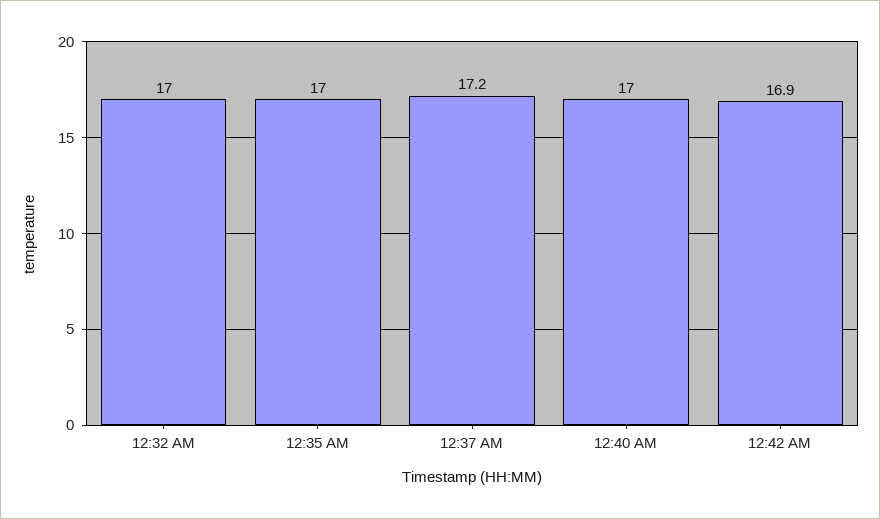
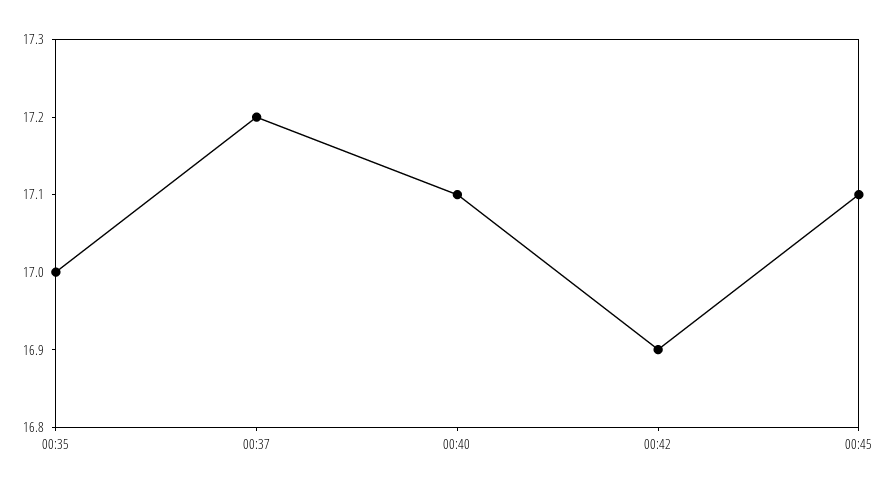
12:32 AM: 17 -> none
12:40 AM: 17 -> 17.1
00:45: none -> 17.1

